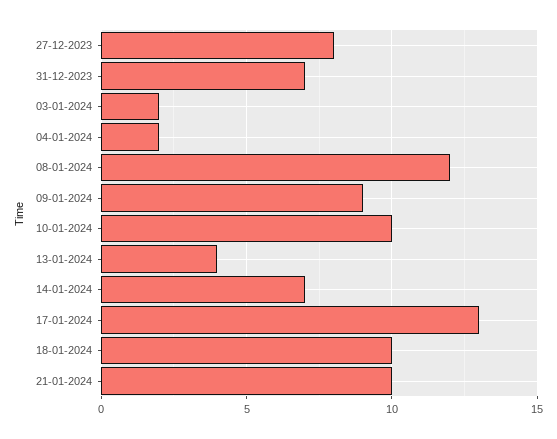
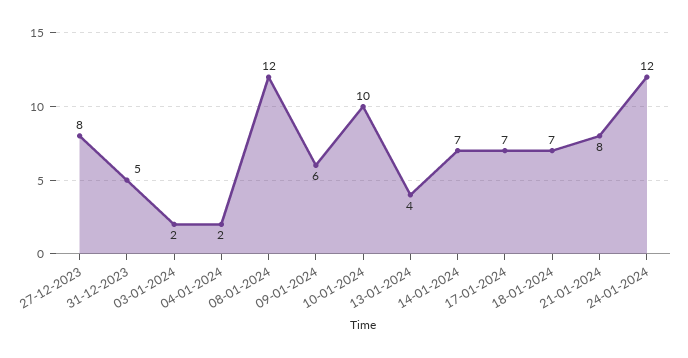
31-12-2023: 7 -> 5
09-01-2024: 9 -> 6
17-01-2024: 13 -> 7
18-01-2024: 10 -> 7
21-01-2024: 10 -> 8
24-01-2024: none -> 12

